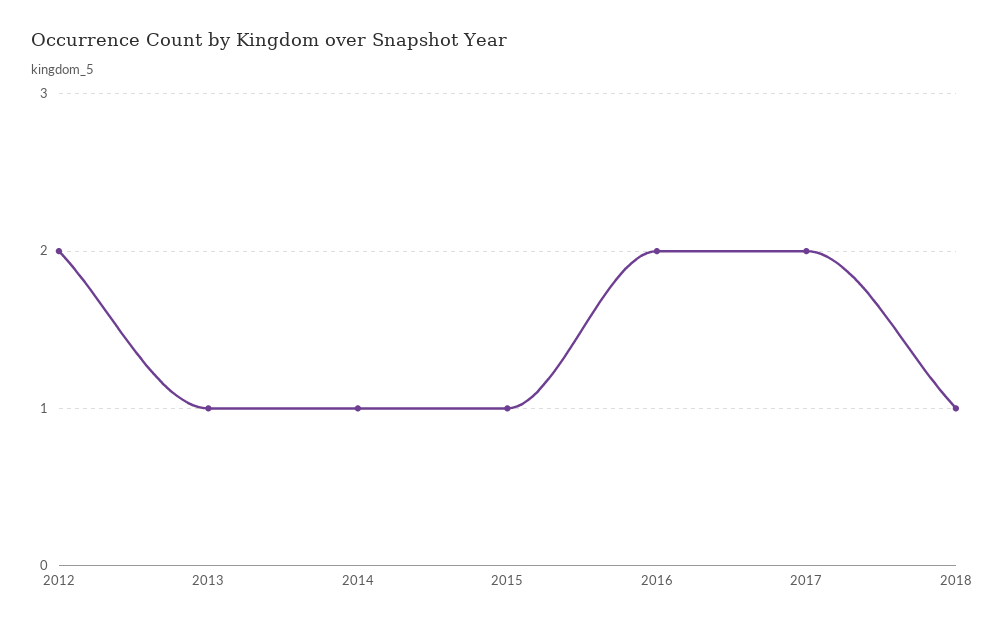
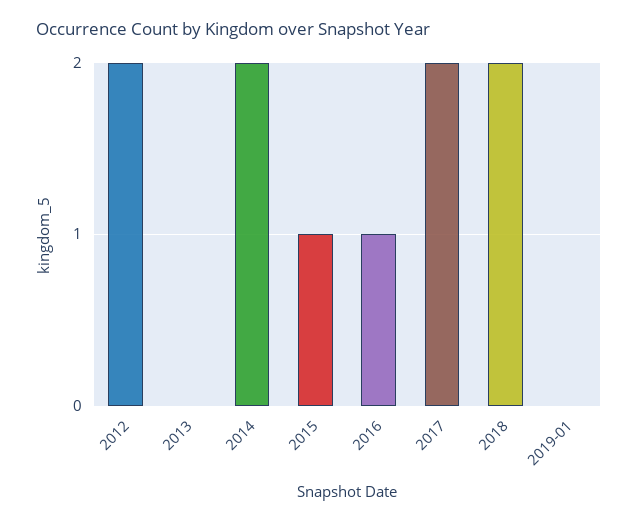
2013: 1 -> 0
2014: 1 -> 2
2016: 2 -> 1
2018: 1 -> 2
2019-01: none -> 0

